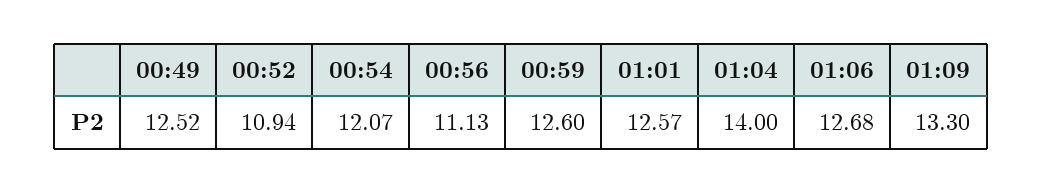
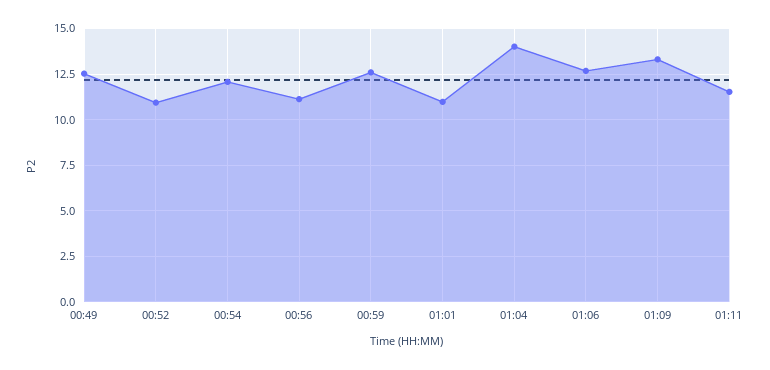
01:01: 12.57 -> 11
01:11: none -> 11.5

